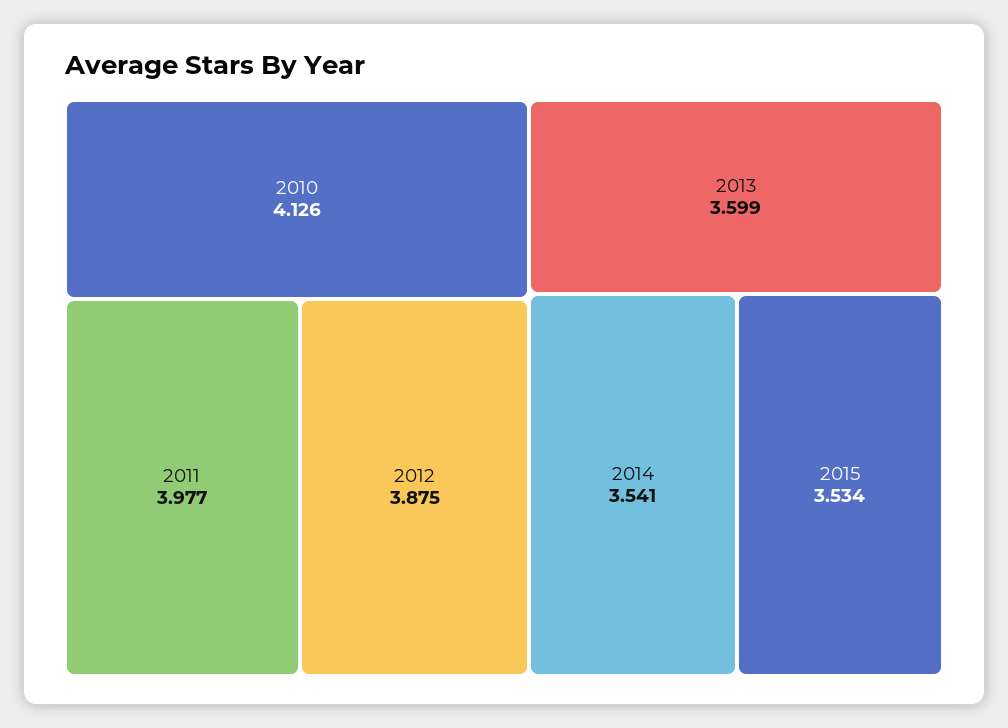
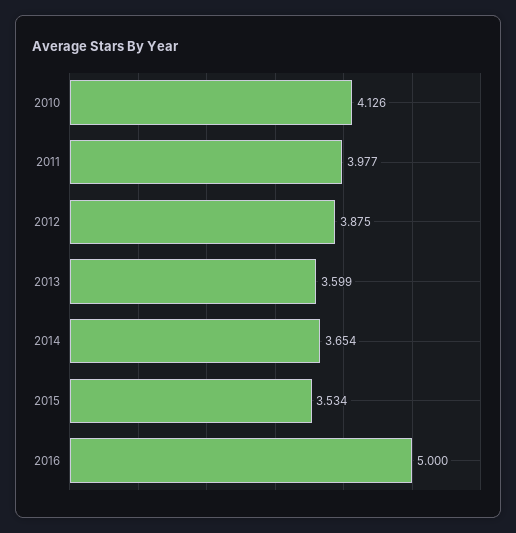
2014: 3.541 -> 3.654
2016: none -> 5

